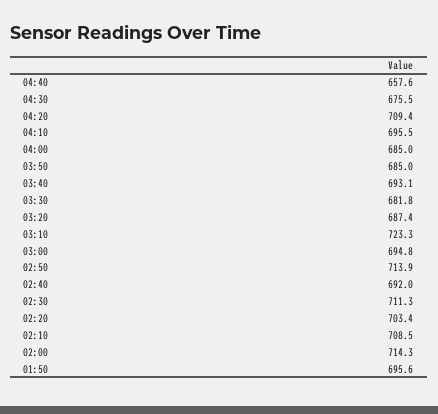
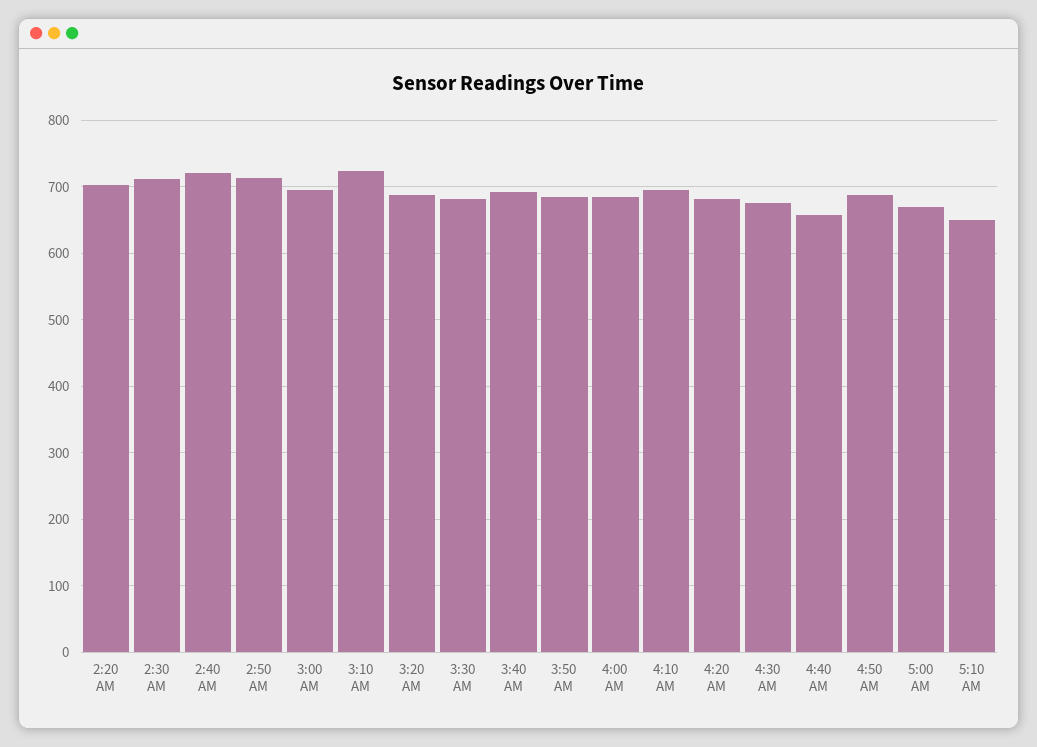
04:20: 709.4 -> 680
02:40: 692 -> 720
02:10: 708.5 -> none
02:00: 714.3 -> none
01:50: 695.6 -> none
4:50 AM: none -> 690
5:00 AM: none -> 670
5:10 AM: none -> 650

